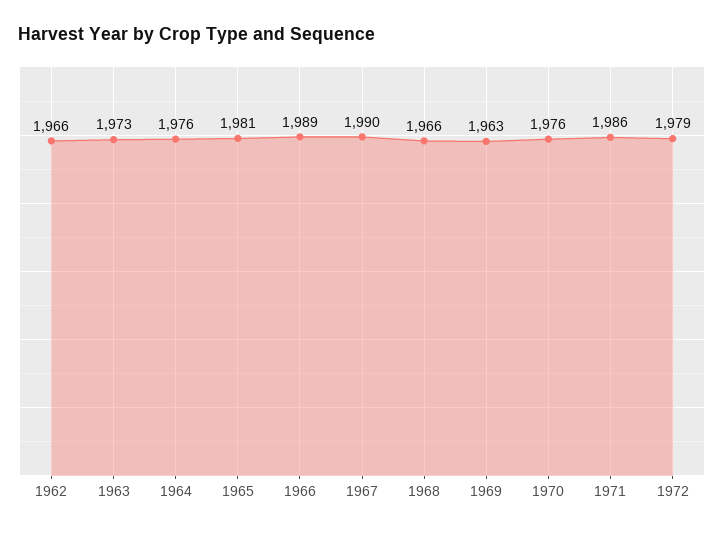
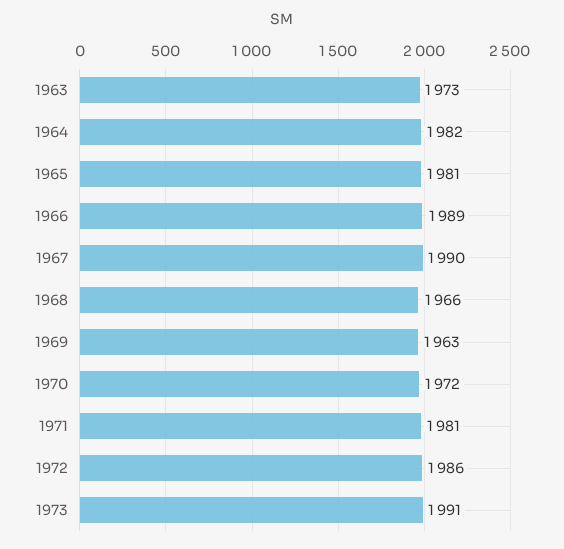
1962: 1966 -> none
1964: 1976 -> 1982
1970: 1976 -> 1972
1971: 1986 -> 1981
1972: 1979 -> 1986
1973: none -> 1991

